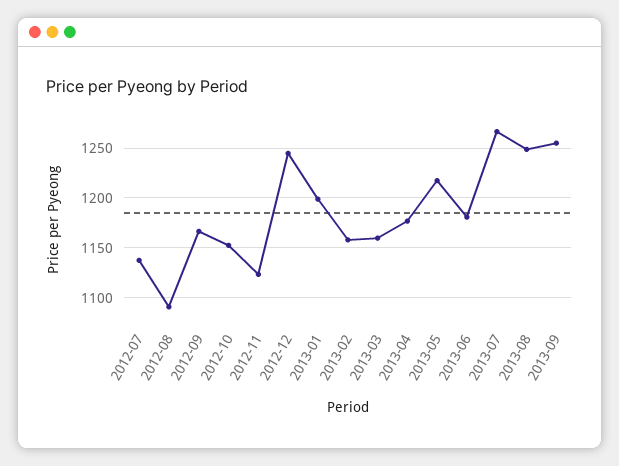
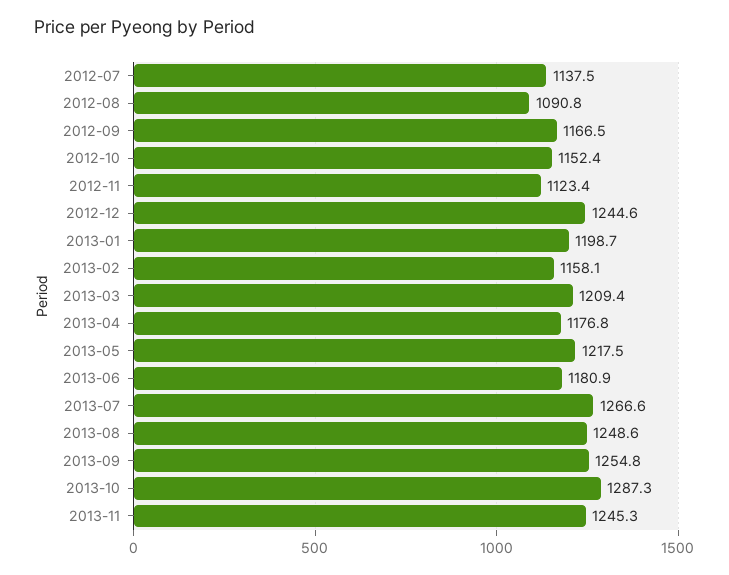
2013-03: 1160 -> 1209.4
2013-10: none -> 1287.3
2013-11: none -> 1245.3

